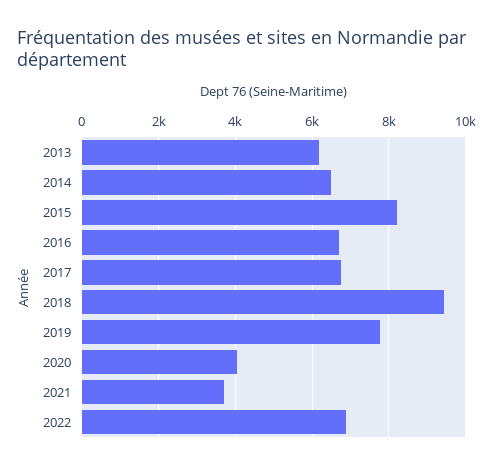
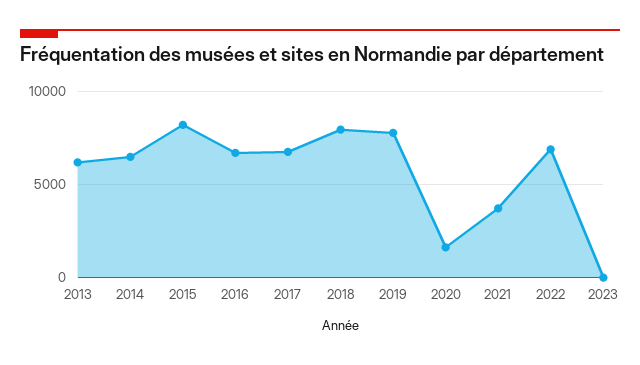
2018: 9400 -> 8000
2020: 4000 -> 1500
2023: none -> 0

